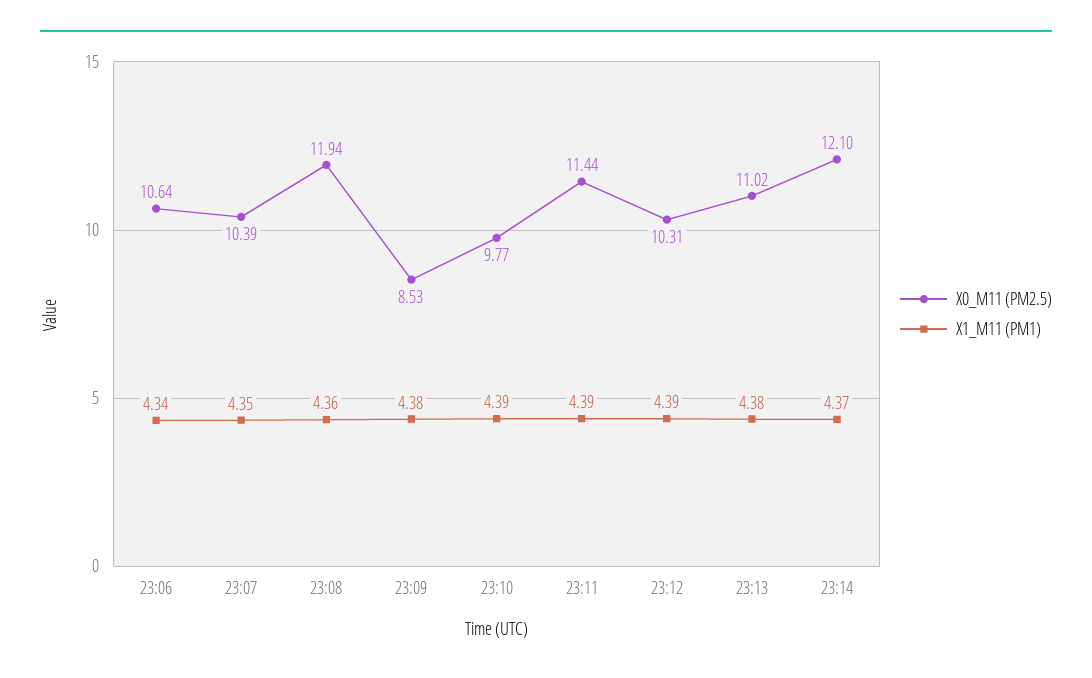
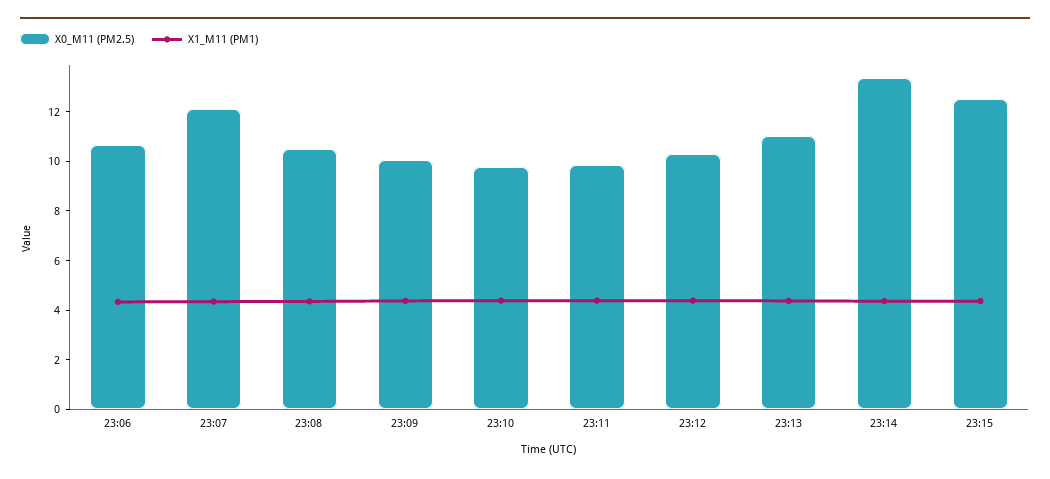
X0_M11 (PM2.5), 23:07: 10.39 -> 12
X0_M11 (PM2.5), 23:08: 11.94 -> 10.5
X0_M11 (PM2.5), 23:09: 8.53 -> 10
X0_M11 (PM2.5), 23:11: 11.44 -> 10
X0_M11 (PM2.5), 23:14: 12.1 -> 13.5
X0_M11 (PM2.5), 23:15: none -> 12.5
X1_M11 (PM1), 23:15: none -> 4.5

